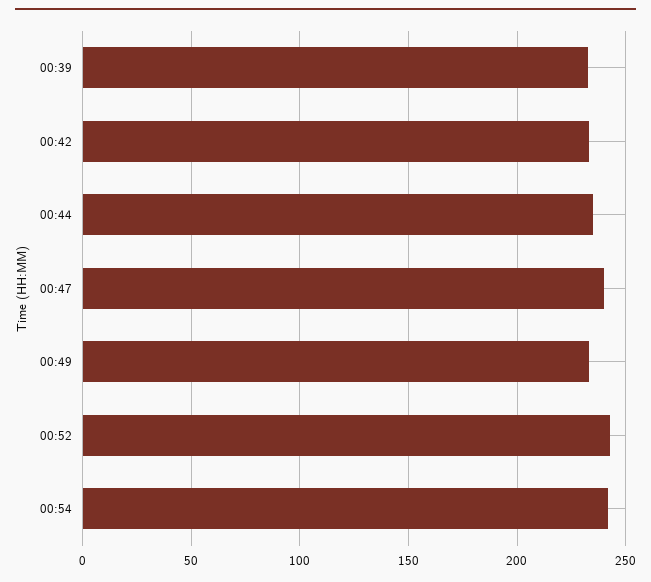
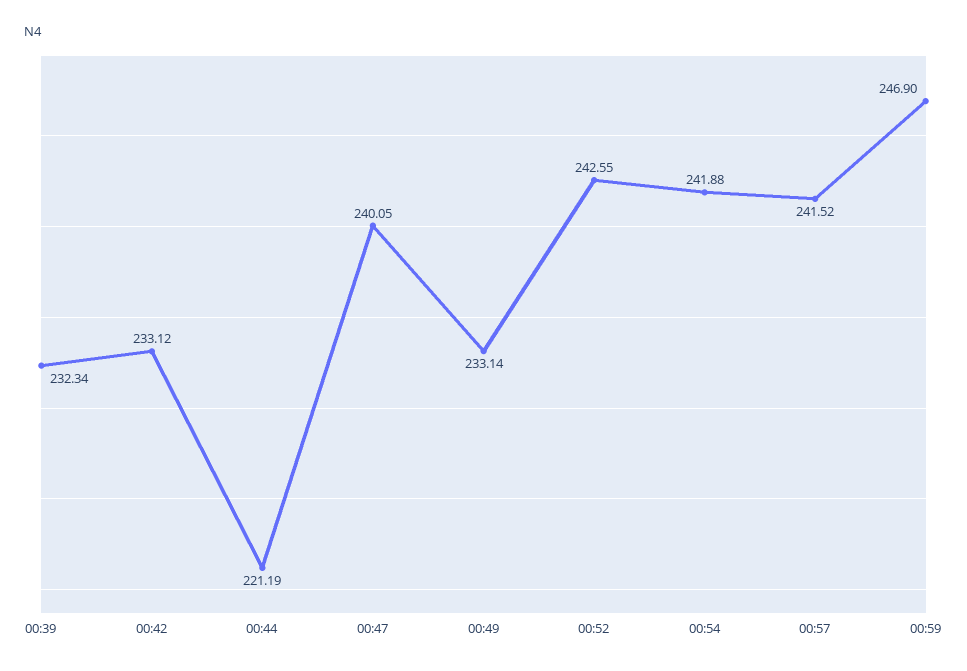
00:44: 235 -> 221.19
00:57: none -> 241.52
00:59: none -> 246.9

